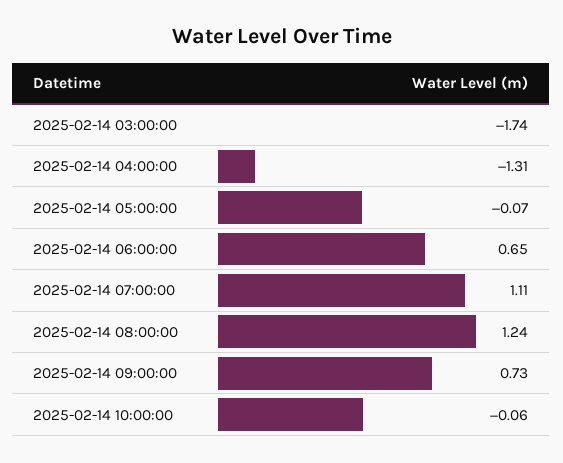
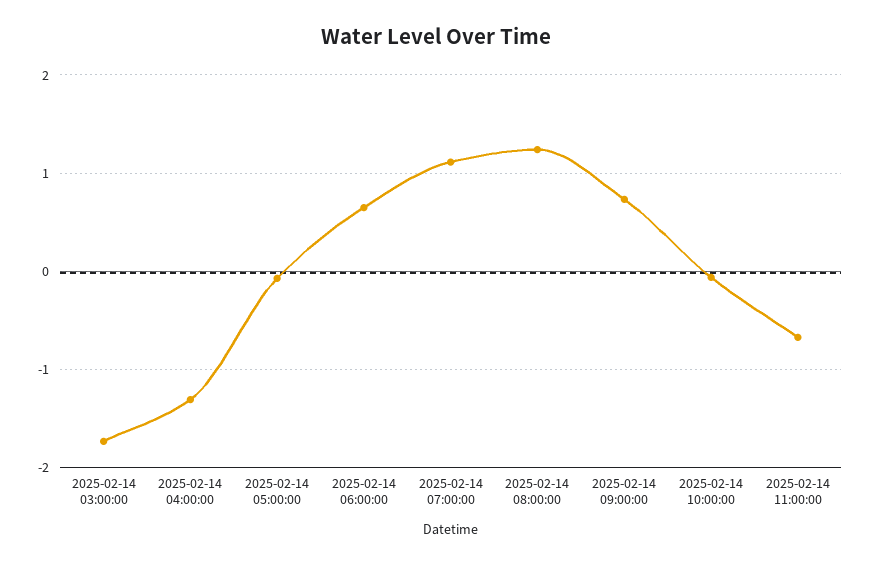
2025-02-14 11:00:00: none -> -0.7

